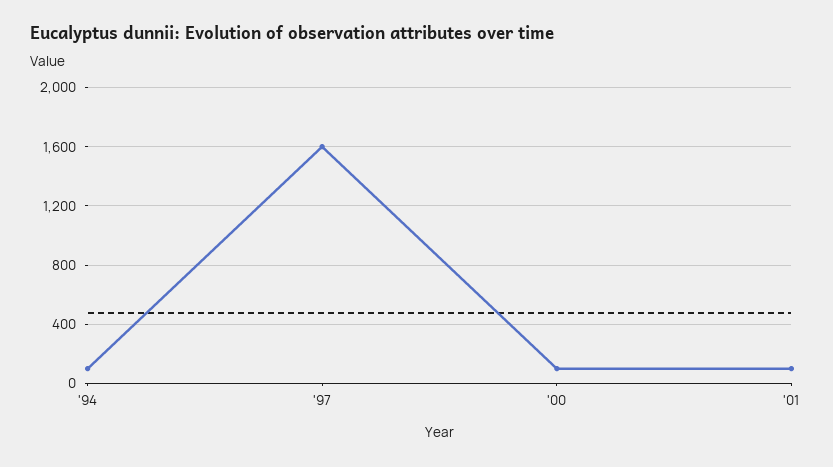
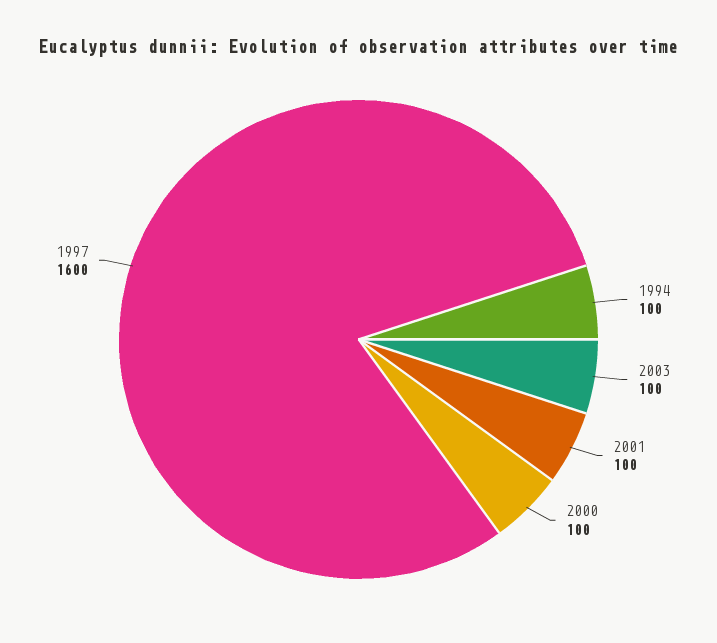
2003: none -> 100

